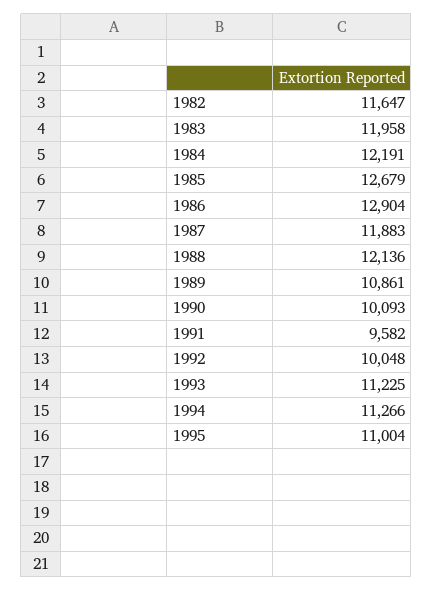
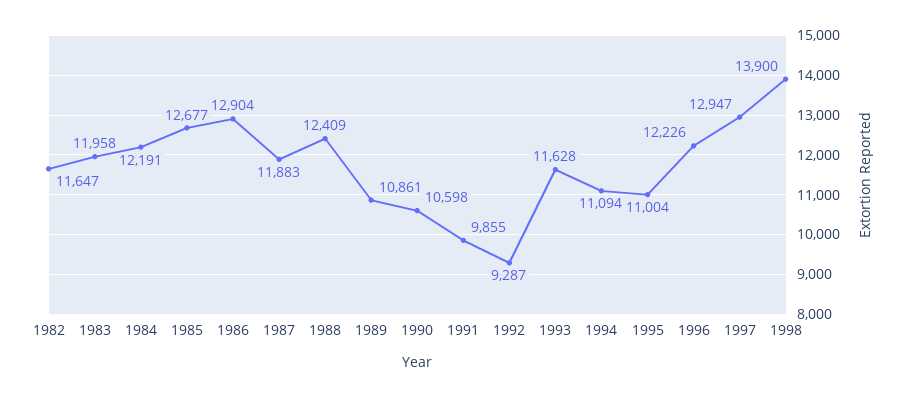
1985: 12679 -> 12677
1988: 12136 -> 12409
1990: 10093 -> 10598
1991: 9582 -> 9855
1992: 10048 -> 9287
1993: 11225 -> 11628
1994: 11266 -> 11094
1996: none -> 12226
1997: none -> 12947
1998: none -> 13900

